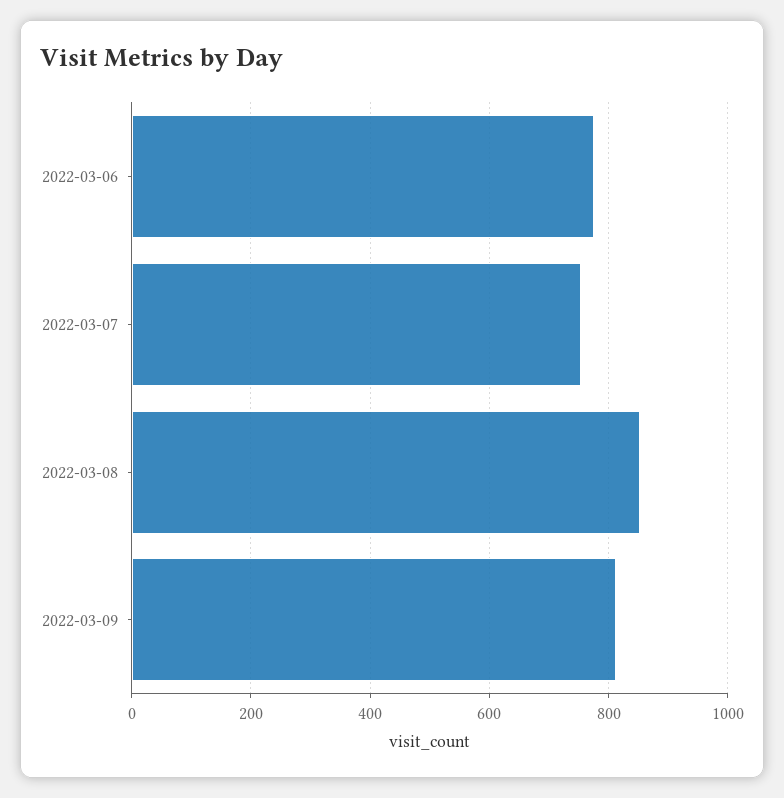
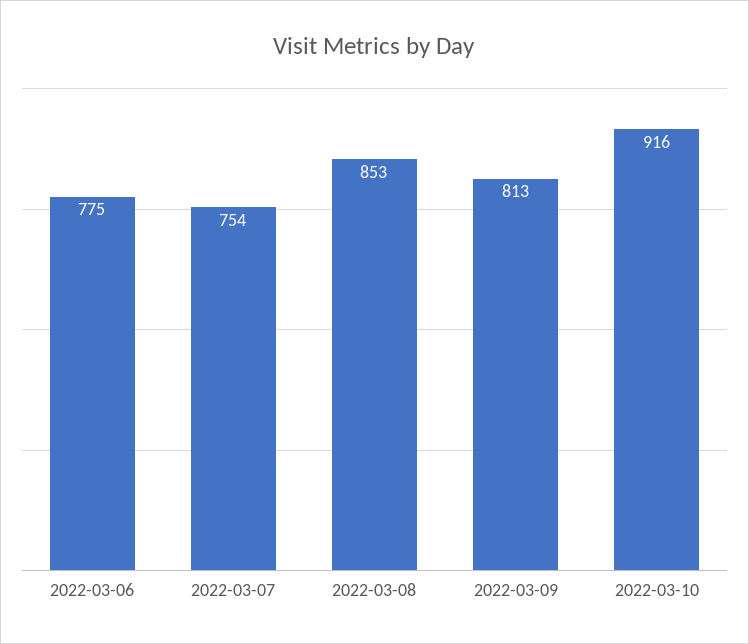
2022-03-10: none -> 916

